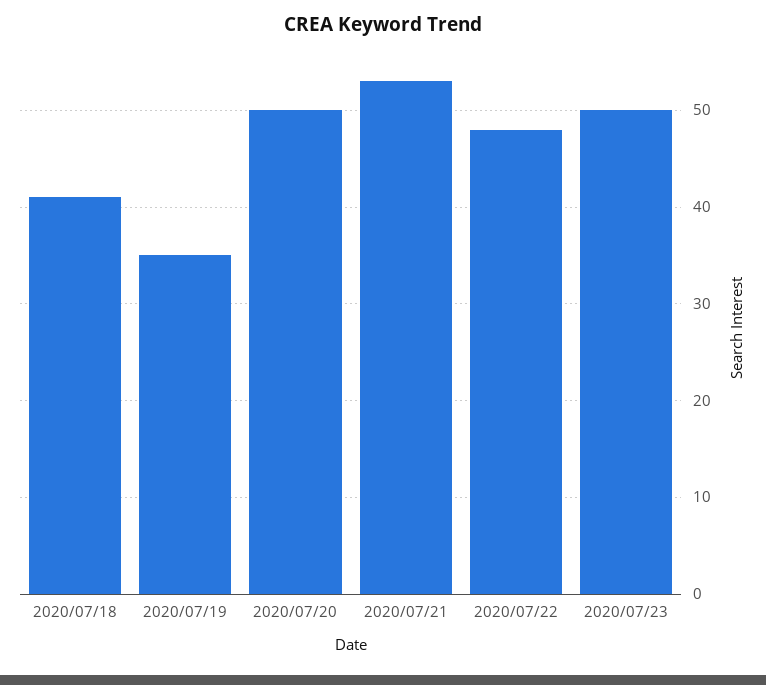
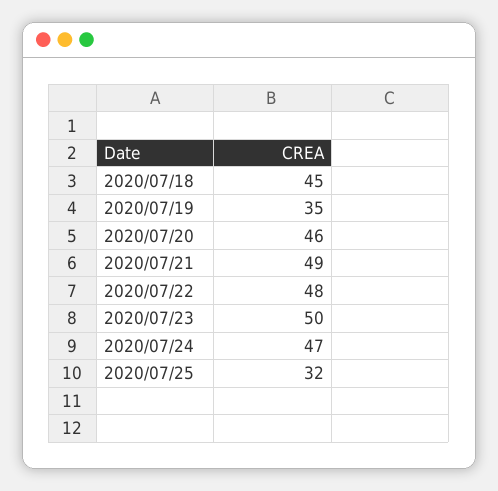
2020/07/18: 41 -> 45
2020/07/20: 50 -> 46
2020/07/21: 53 -> 49
2020/07/24: none -> 47
2020/07/25: none -> 32

